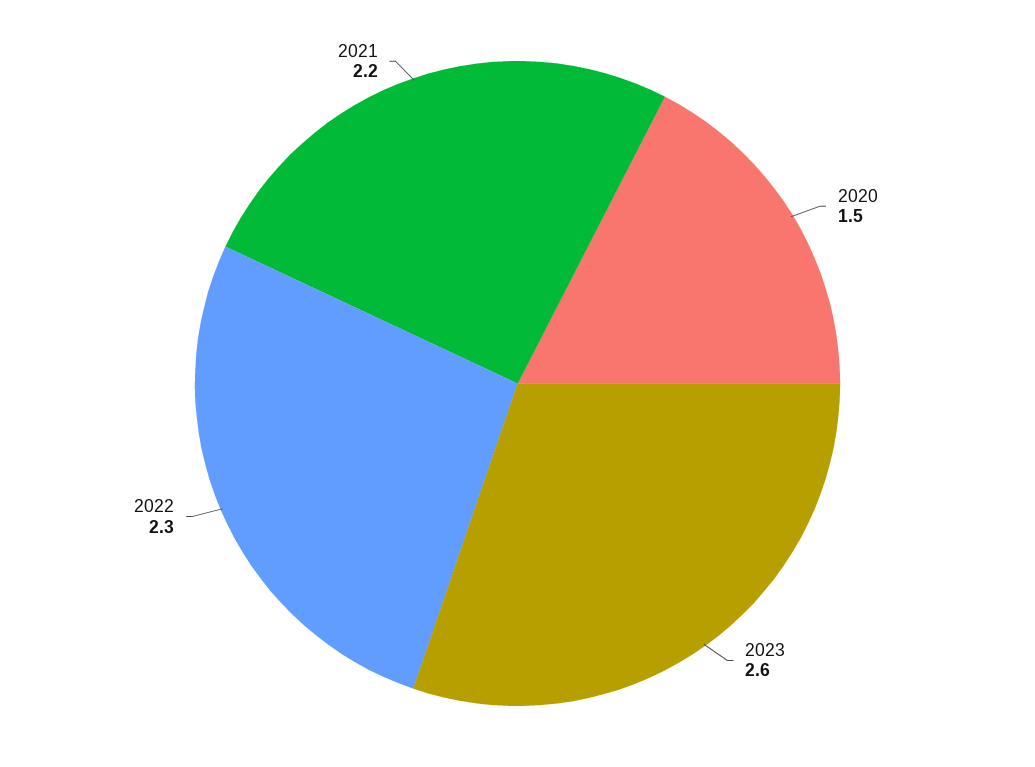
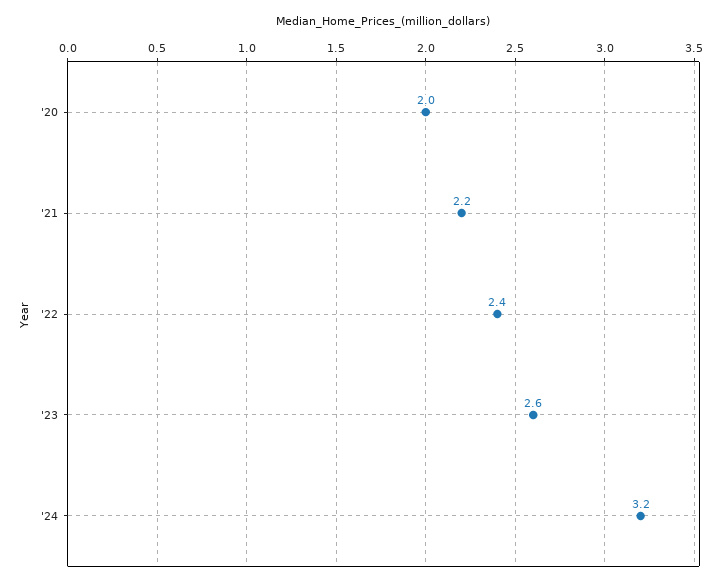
2020: 1.5 -> 2
2022: 2.3 -> 2.4
'24: none -> 3.2

